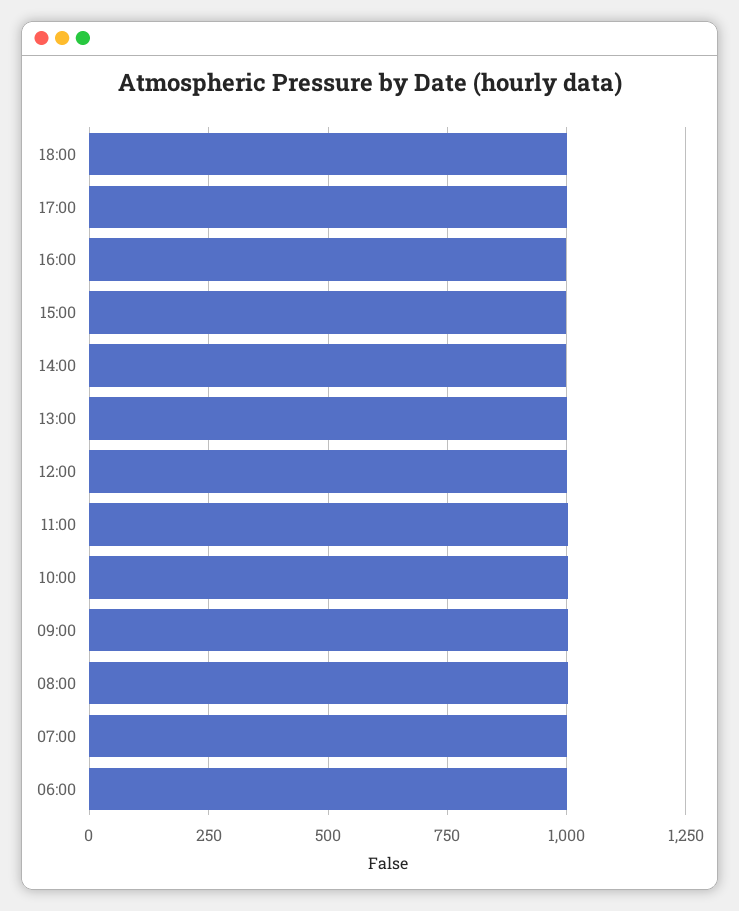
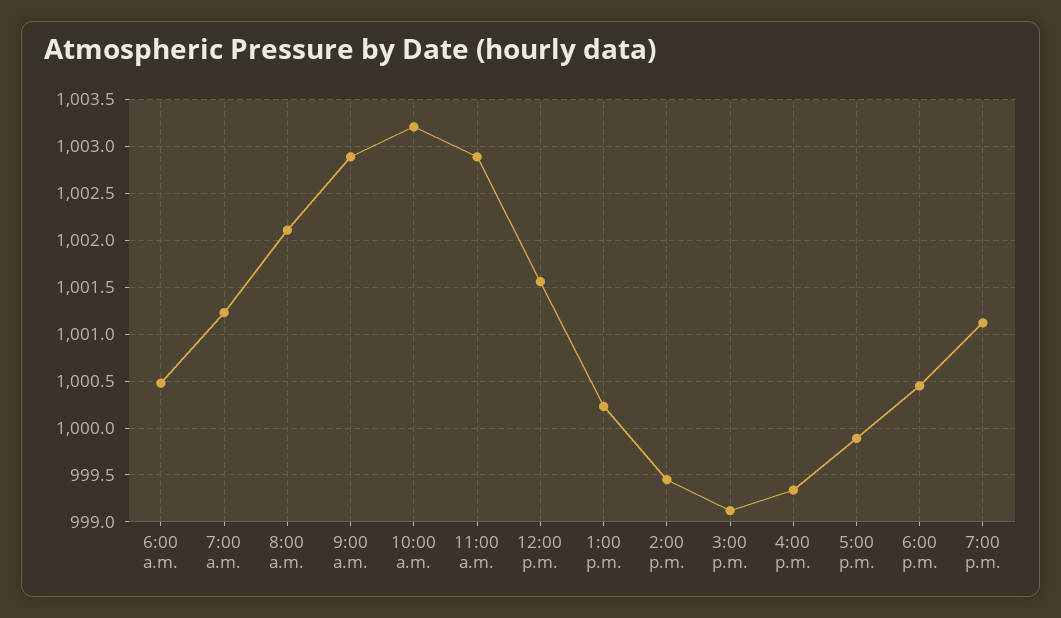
7:00 p.m.: none -> 1001.1

